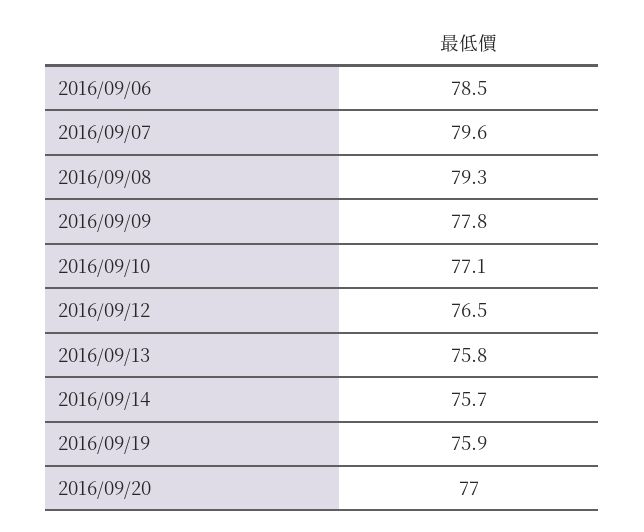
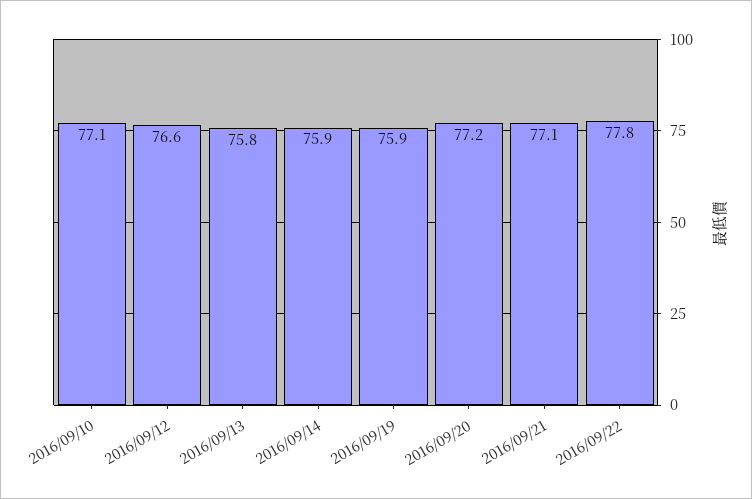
2016/09/06: 78.5 -> none
2016/09/07: 79.6 -> none
2016/09/08: 79.3 -> none
2016/09/09: 77.8 -> none
2016/09/12: 76.5 -> 76.6
2016/09/14: 75.7 -> 75.9
2016/09/20: 77 -> 77.2
2016/09/21: none -> 77.1
2016/09/22: none -> 77.8

